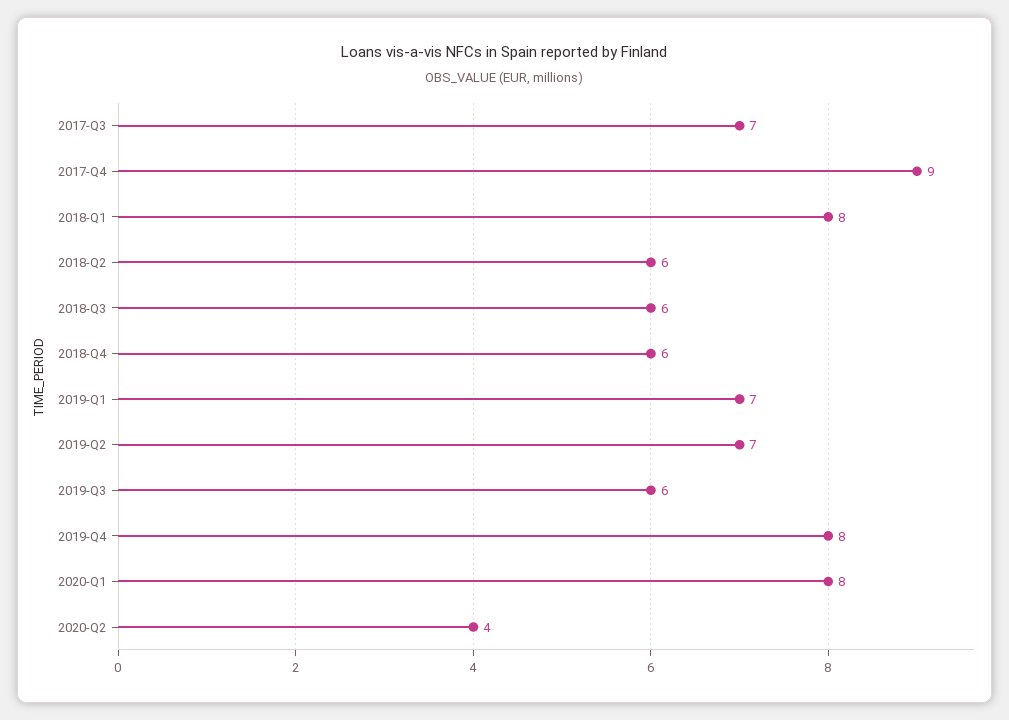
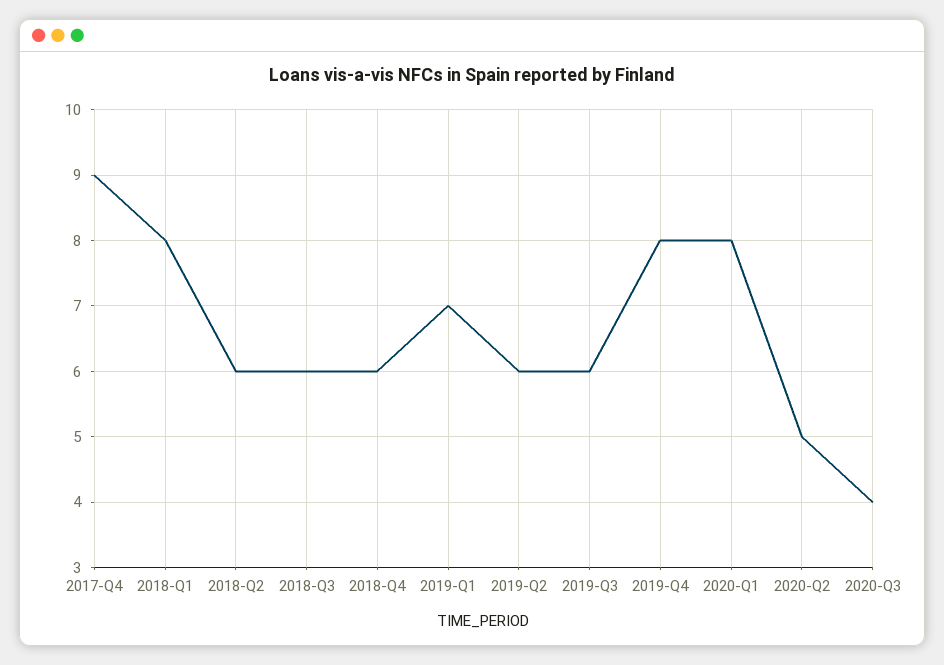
2017-Q3: 7 -> none
2019-Q2: 7 -> 6
2020-Q2: 4 -> 5
2020-Q3: none -> 4

